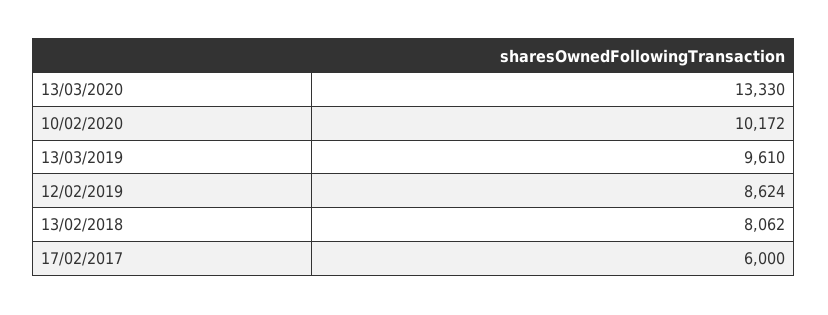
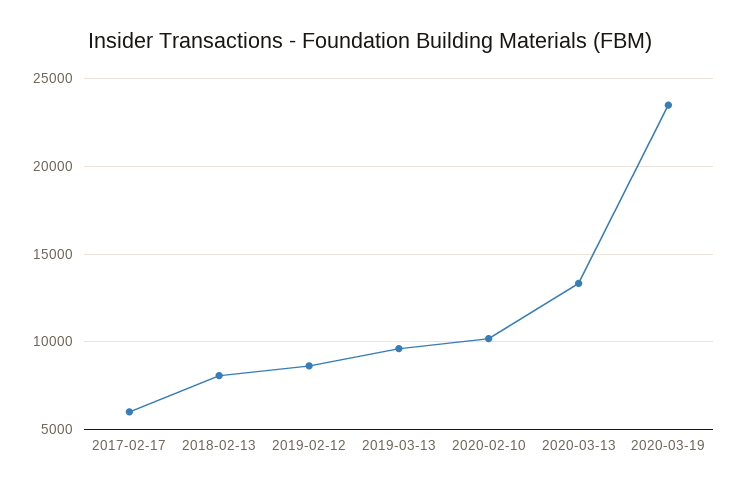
2020-03-19: none -> 23500

